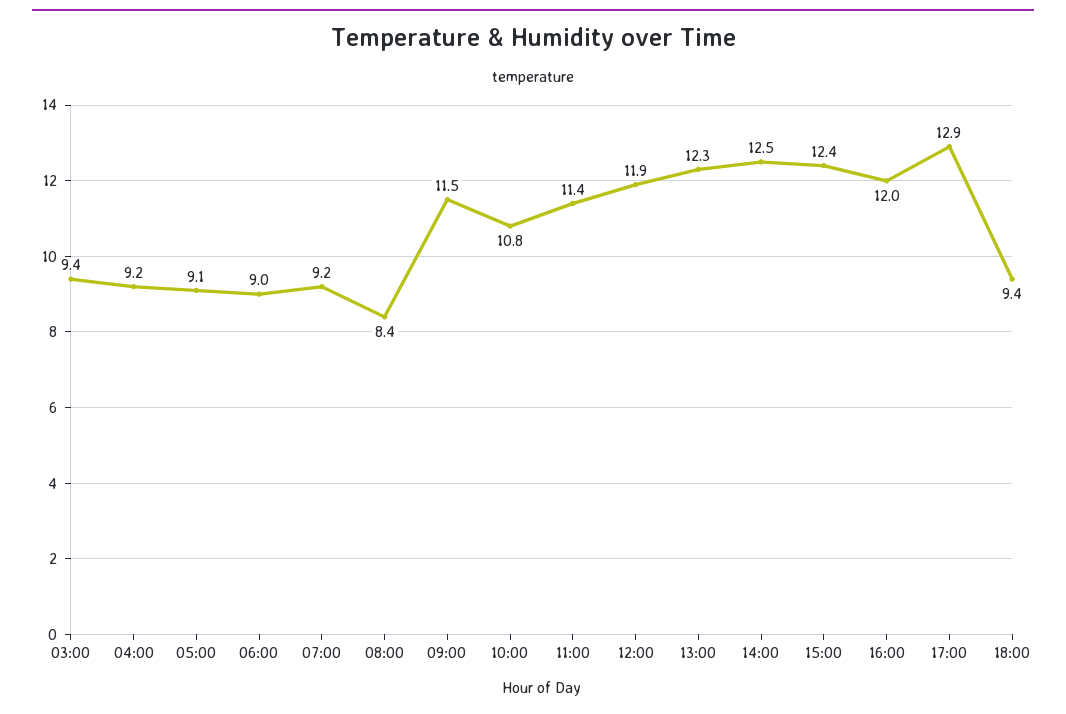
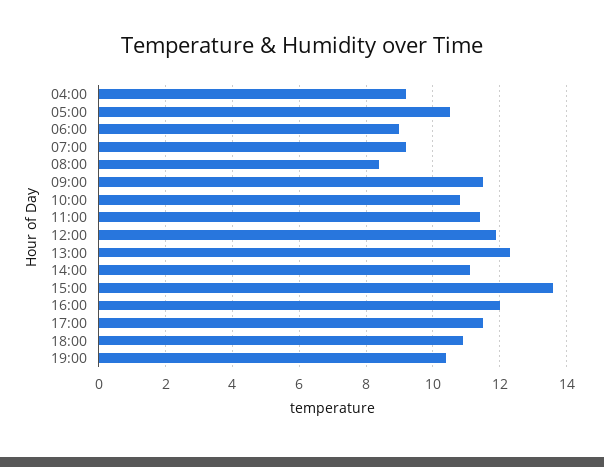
03:00: 9.4 -> none
05:00: 9.1 -> 10.5
14:00: 12.5 -> 11
15:00: 12.4 -> 13.5
17:00: 12.9 -> 11.5
18:00: 9.4 -> 11
19:00: none -> 10.5

